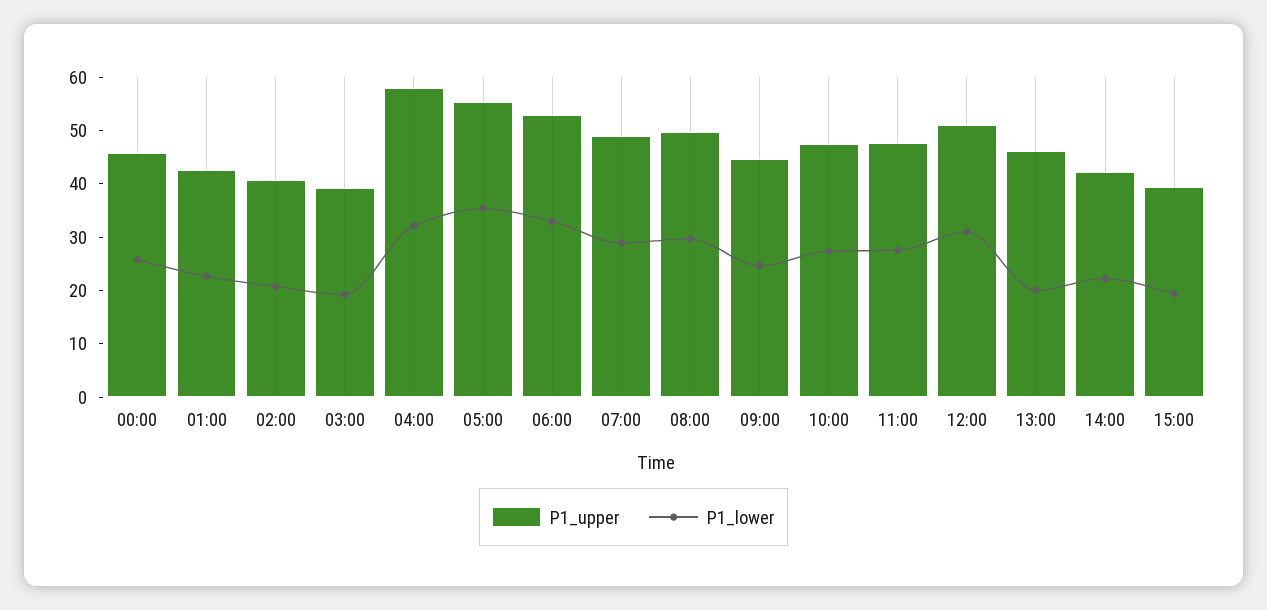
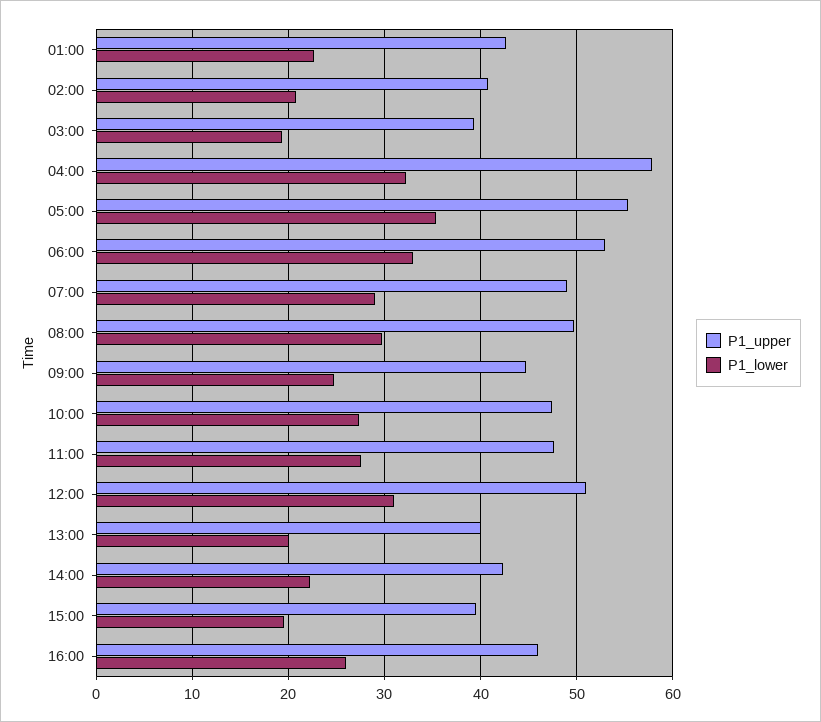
P1_upper, 00:00: 46 -> none
P1_lower, 00:00: 26 -> none
P1_upper, 13:00: 46 -> 40
P1_upper, 16:00: none -> 46
P1_lower, 16:00: none -> 26

